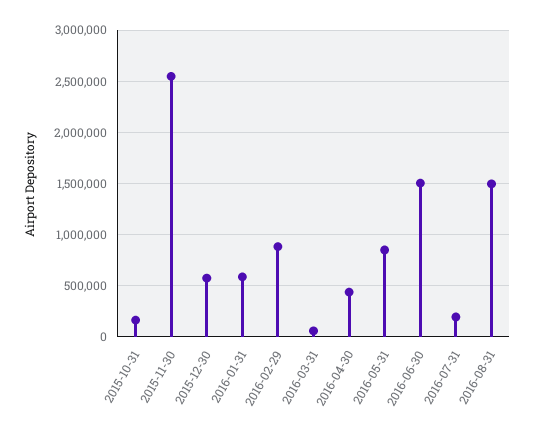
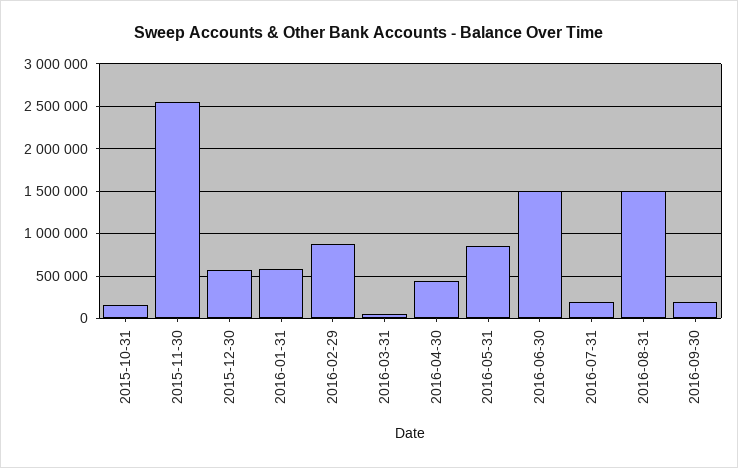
2016-09-30: none -> 200000

